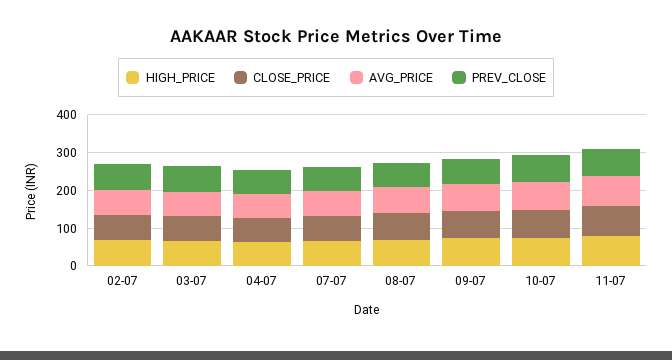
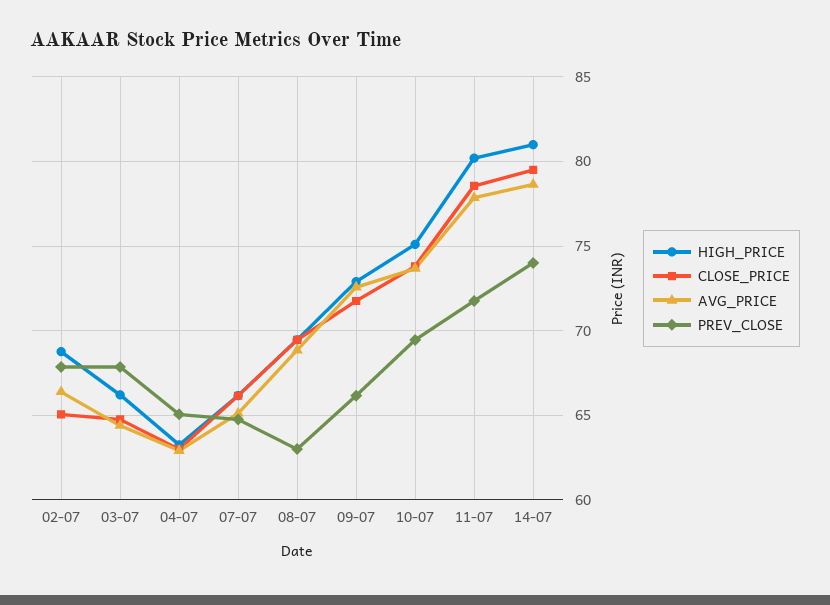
HIGH_PRICE, 14-07: none -> 81
CLOSE_PRICE, 14-07: none -> 79.5
AVG_PRICE, 14-07: none -> 78.5
PREV_CLOSE, 14-07: none -> 74

